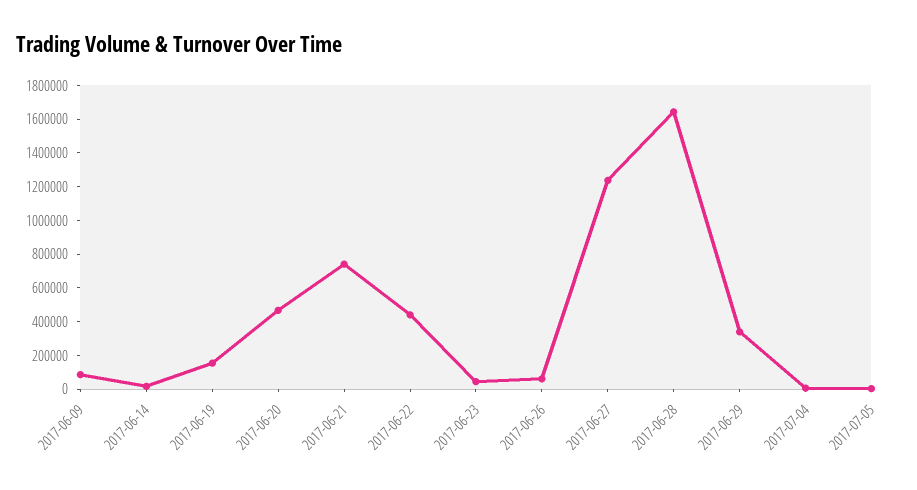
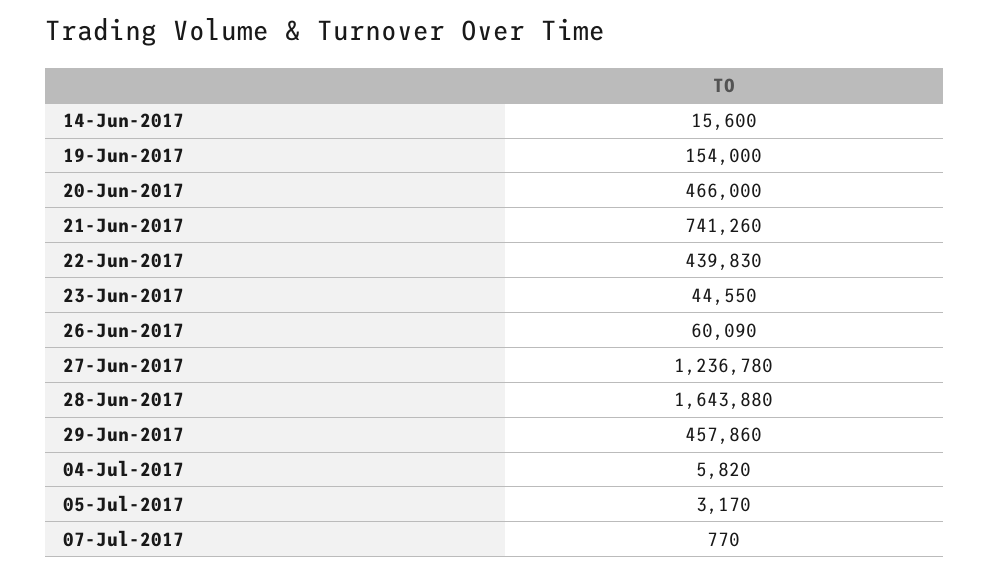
2017-06-09: 100000 -> none
2017-06-29: 350000 -> 457860
07-Jul-2017: none -> 770

